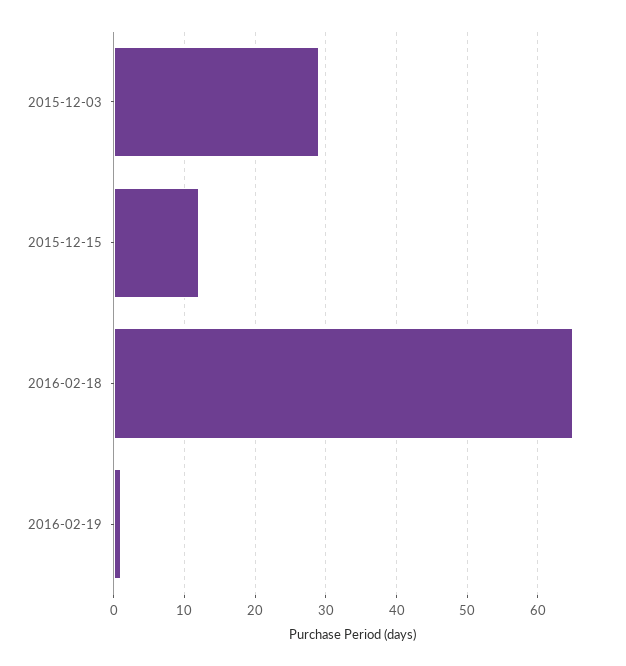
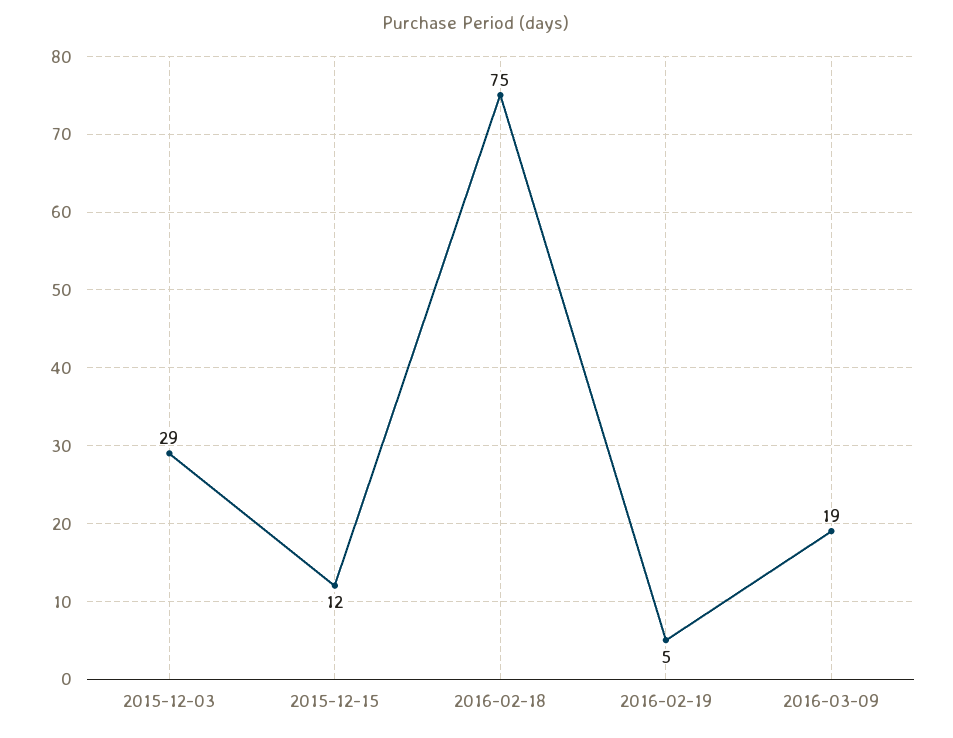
2016-02-18: 65 -> 75
2016-02-19: 1 -> 5
2016-03-09: none -> 19

